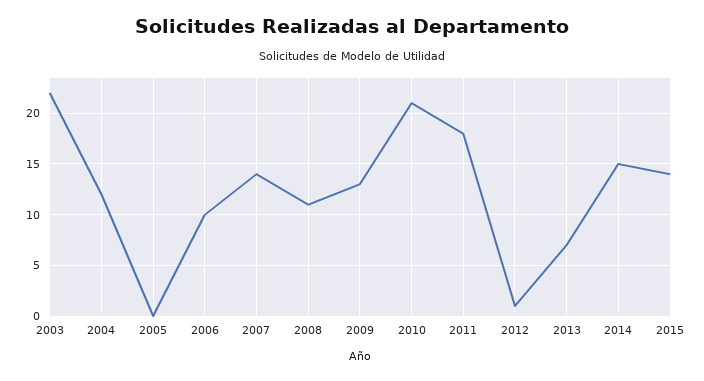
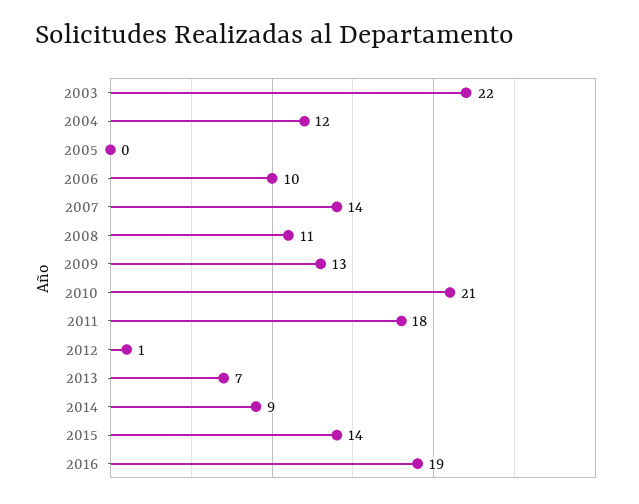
2014: 15 -> 9
2016: none -> 19

